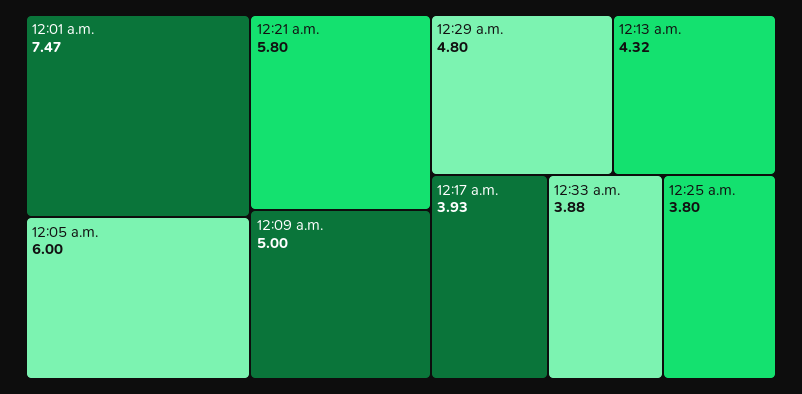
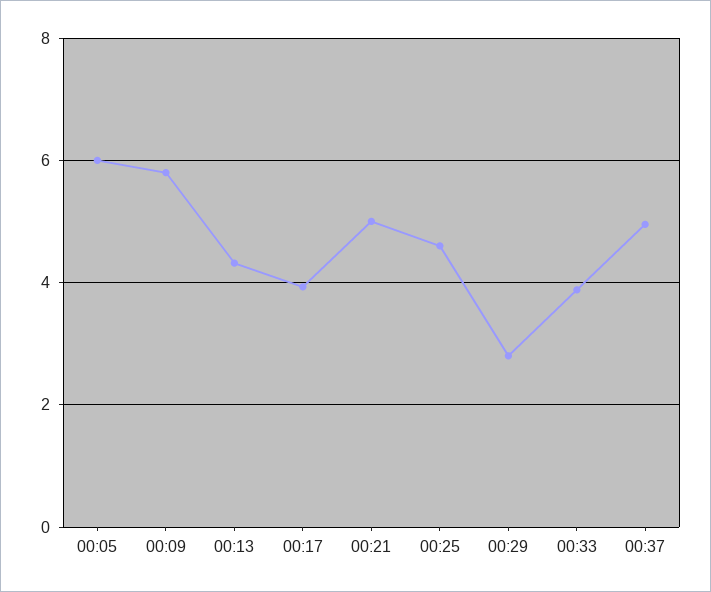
12:01 a.m.: 7.47 -> none
12:21 a.m.: 5.8 -> 5
12:09 a.m.: 5 -> 5.8
12:29 a.m.: 4.8 -> 2.8
12:25 a.m.: 3.8 -> 4.6
00:37: none -> 5

